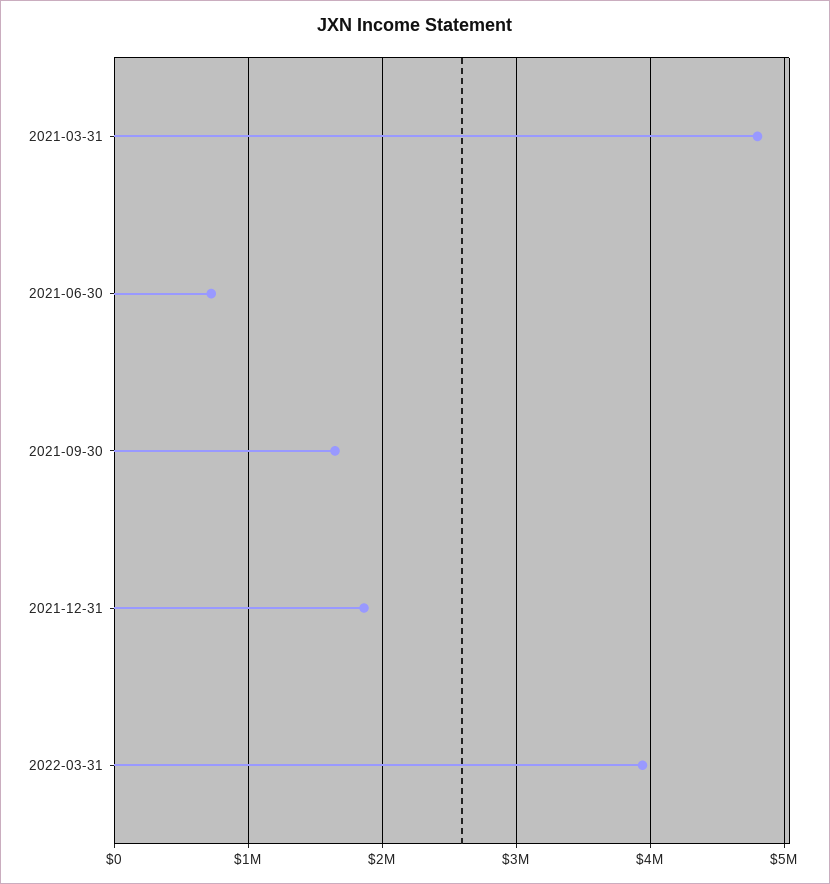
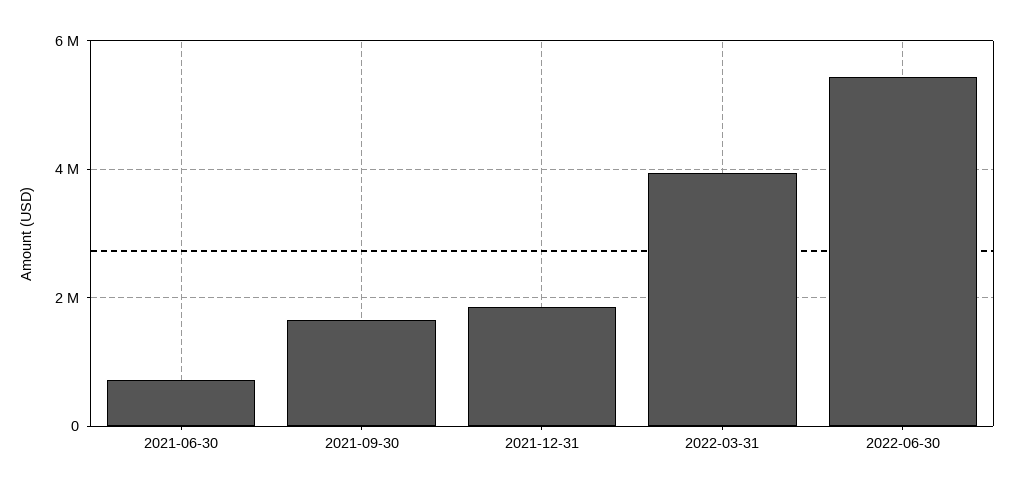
2021-03-31: 4800000 -> none
2022-06-30: none -> 5400000

